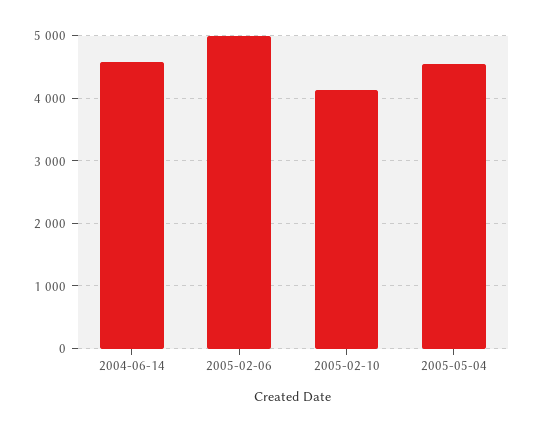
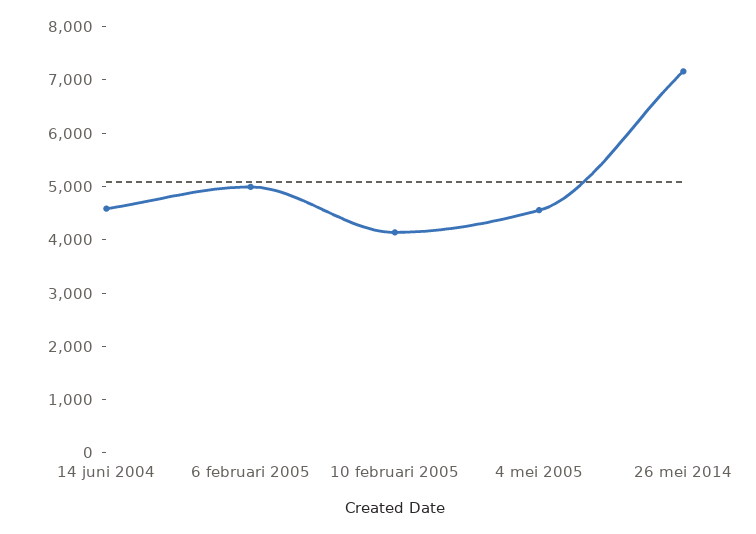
26 mei 2014: none -> 7200

